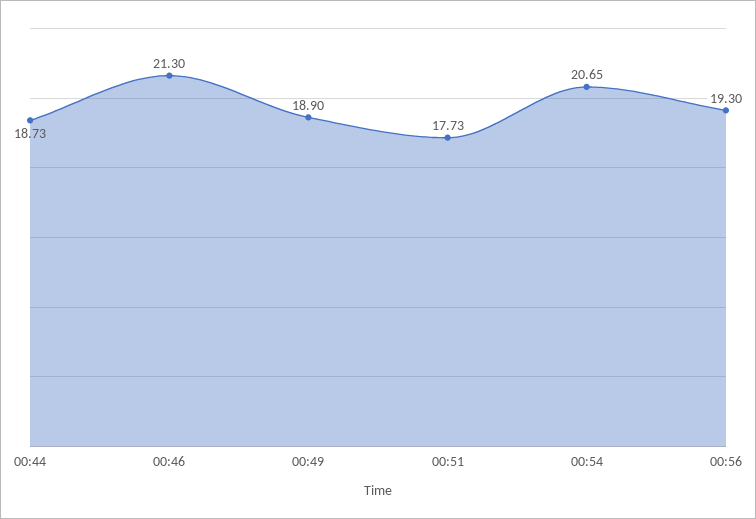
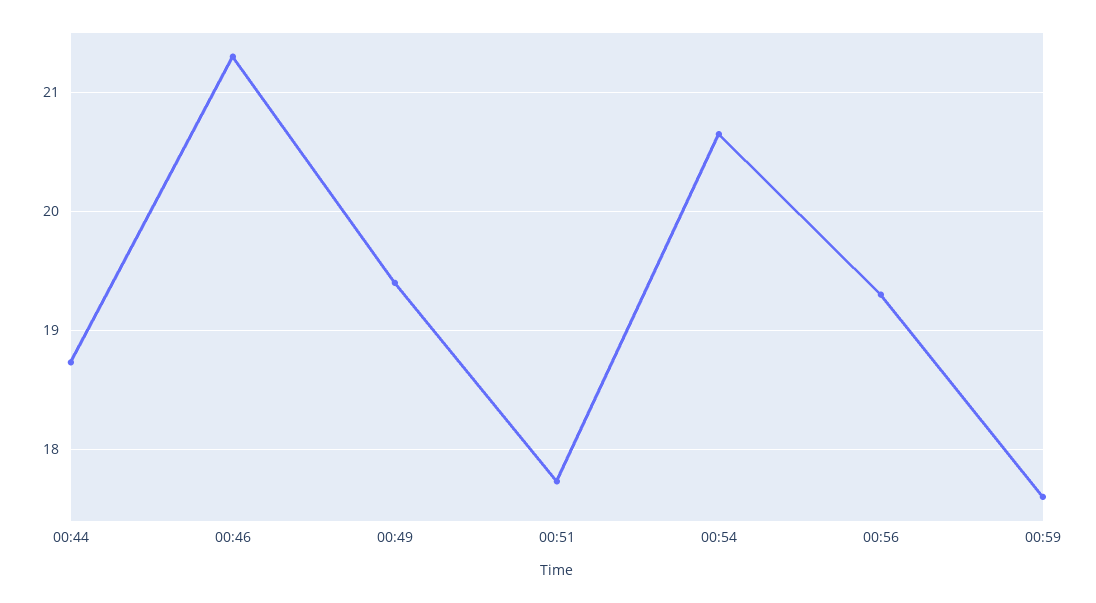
00:49: 18.9 -> 19.4
00:59: none -> 17.6

